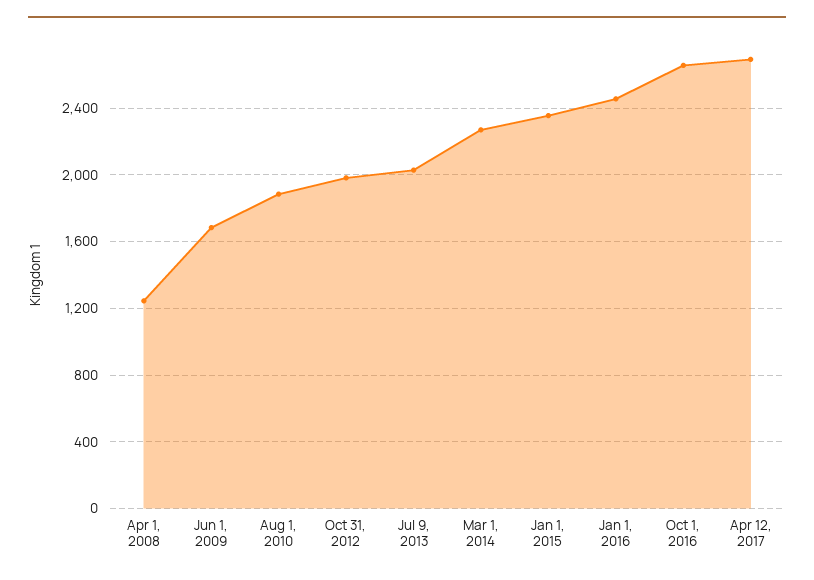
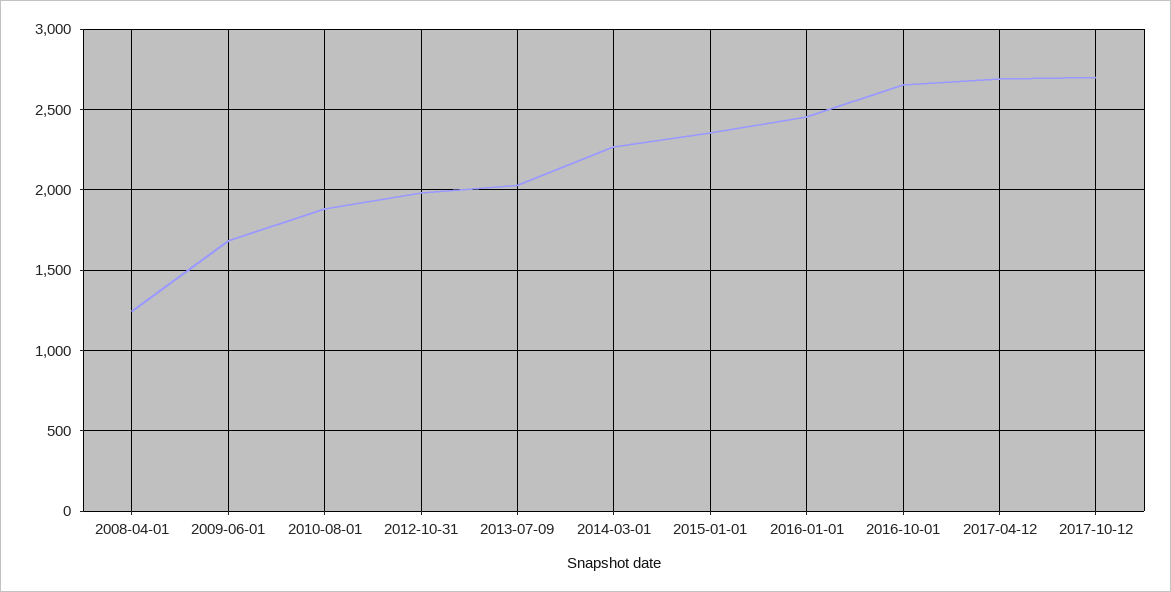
2017-10-12: none -> 2700

